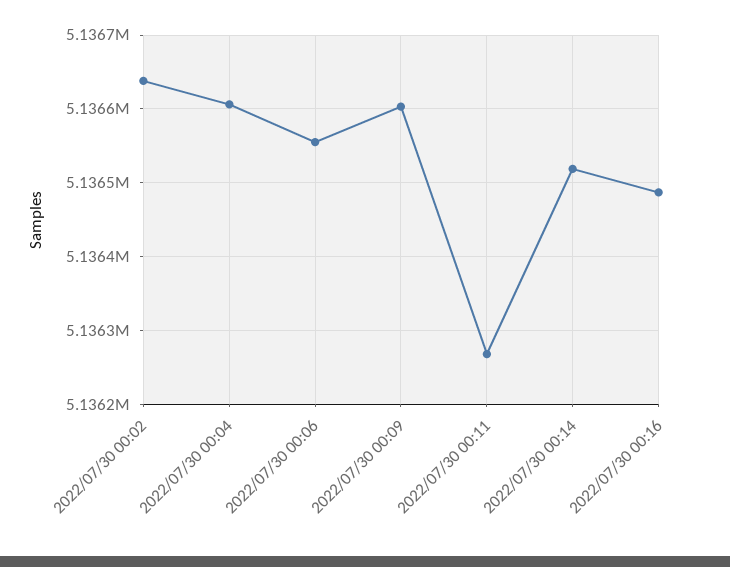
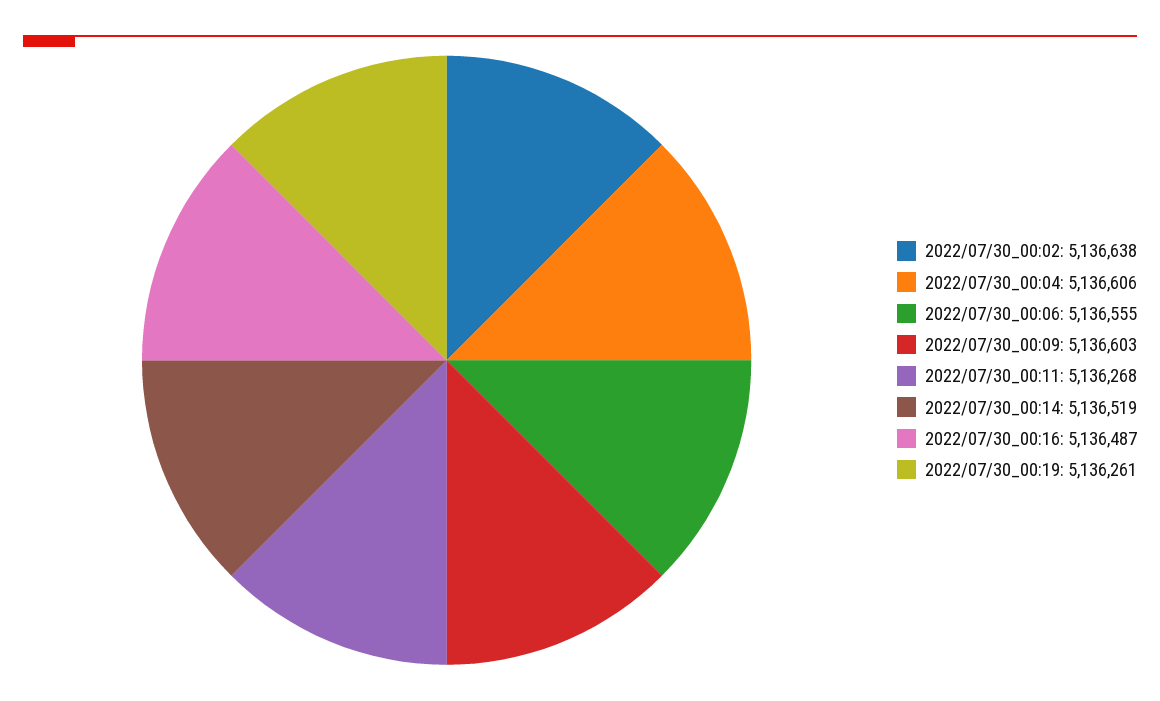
2022/07/30_00:19: none -> 5136261

